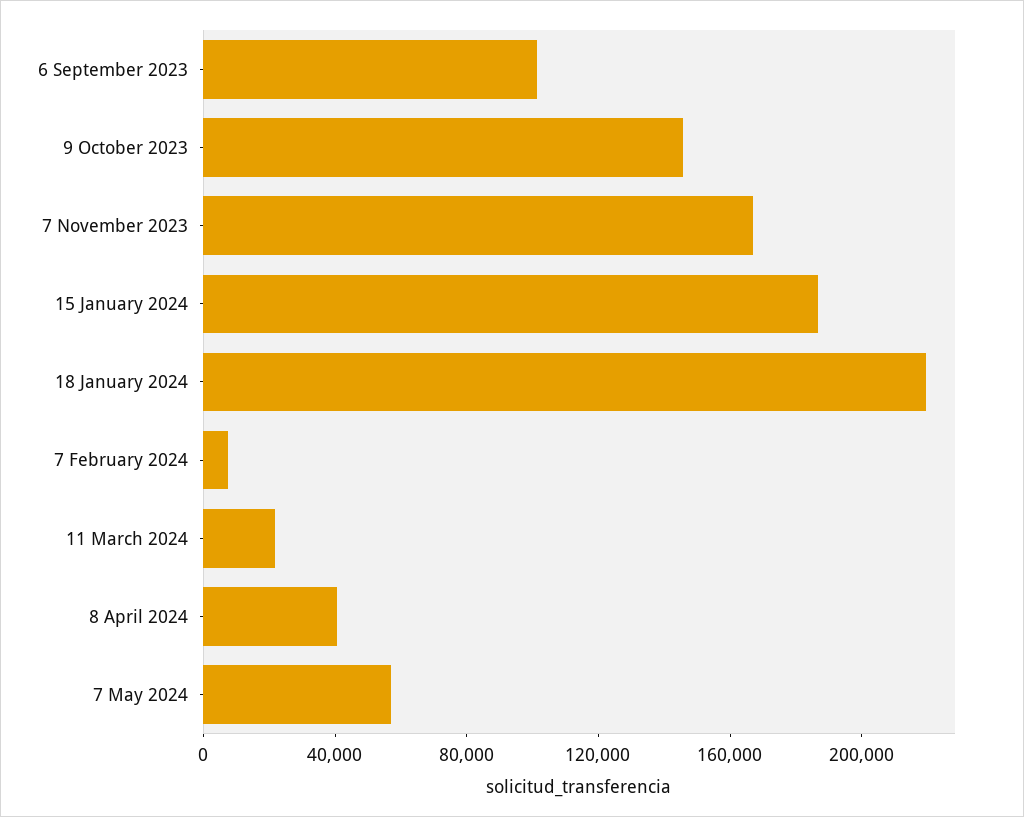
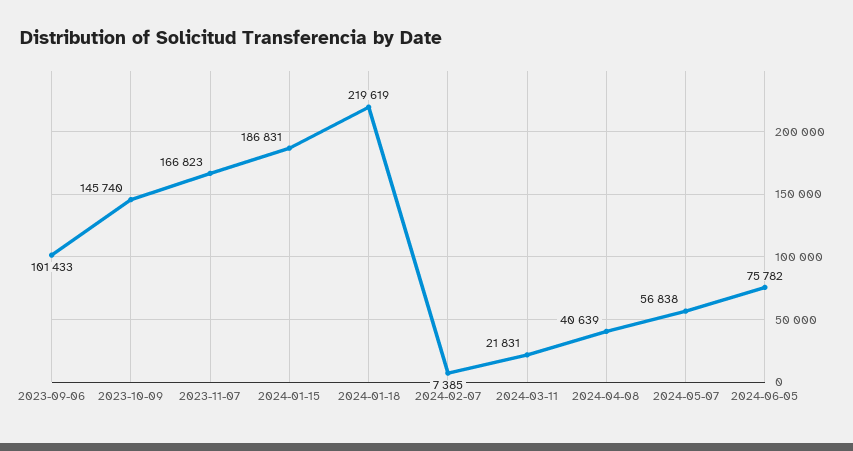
2024-06-05: none -> 75782

